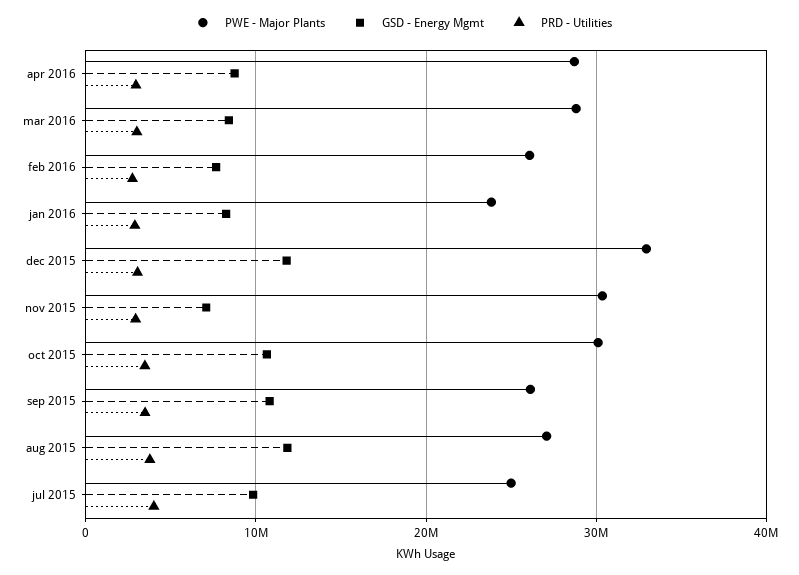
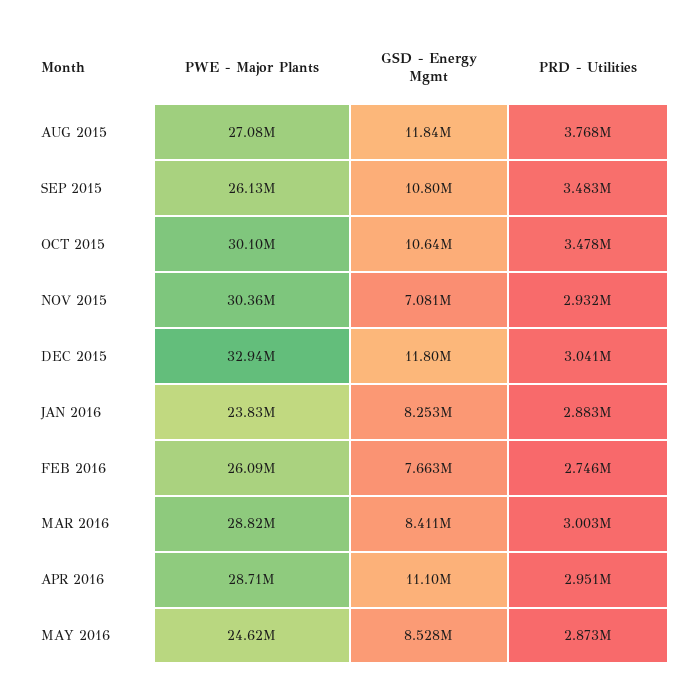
GSD - Energy Mgmt, apr 2016: 9000000 -> 11100000
PWE - Major Plants, jul 2015: 25000000 -> none
GSD - Energy Mgmt, jul 2015: 10000000 -> none
PRD - Utilities, jul 2015: 4000000 -> none
PWE - Major Plants, MAY 2016: none -> 24620000
GSD - Energy Mgmt, MAY 2016: none -> 8528000
PRD - Utilities, MAY 2016: none -> 2873000

